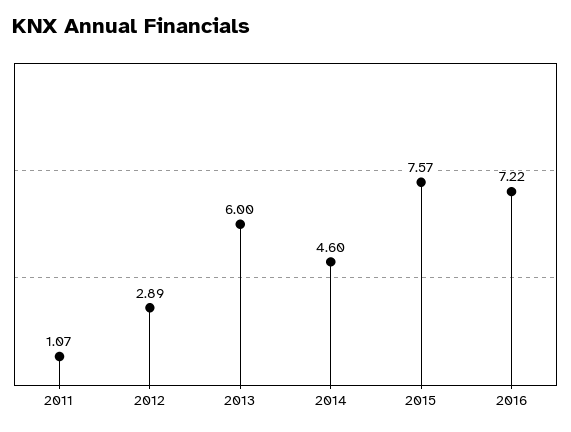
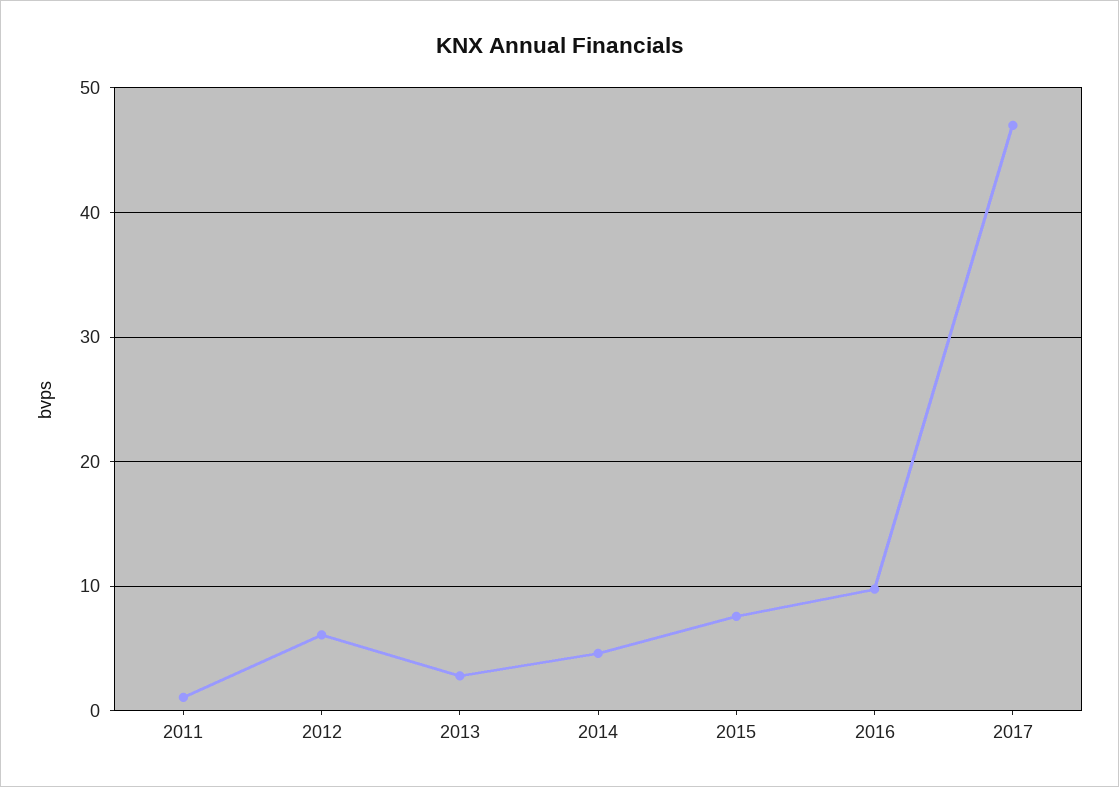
2012: 2.89 -> 6
2013: 6 -> 3
2016: 7.22 -> 10
2017: none -> 47

